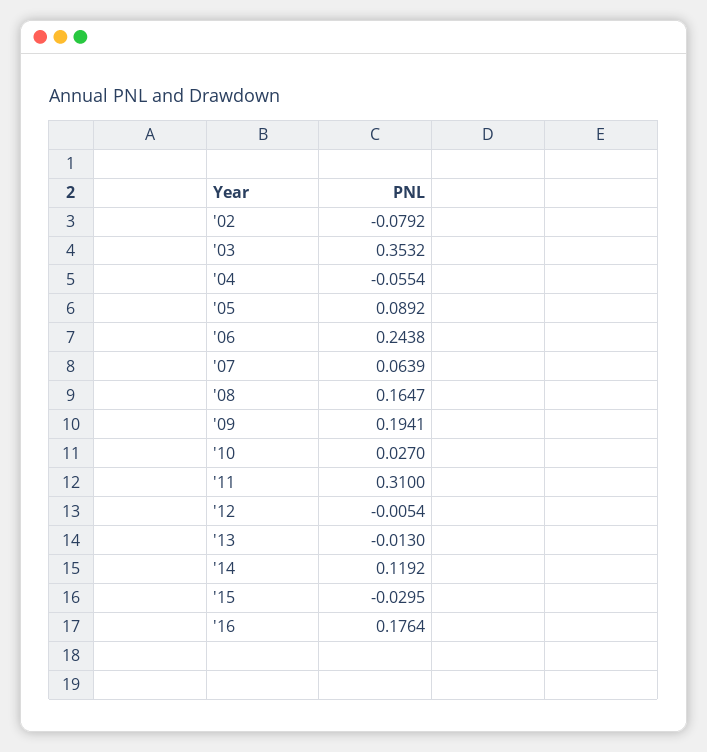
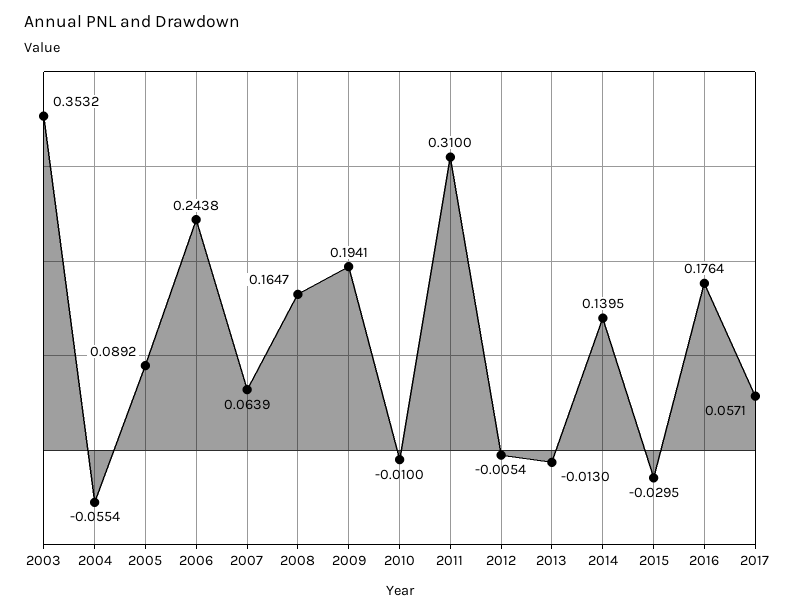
'02: -0.0792 -> none
'10: 0.027 -> -0.01
'14: 0.1192 -> 0.1395
2017: none -> 0.0571

